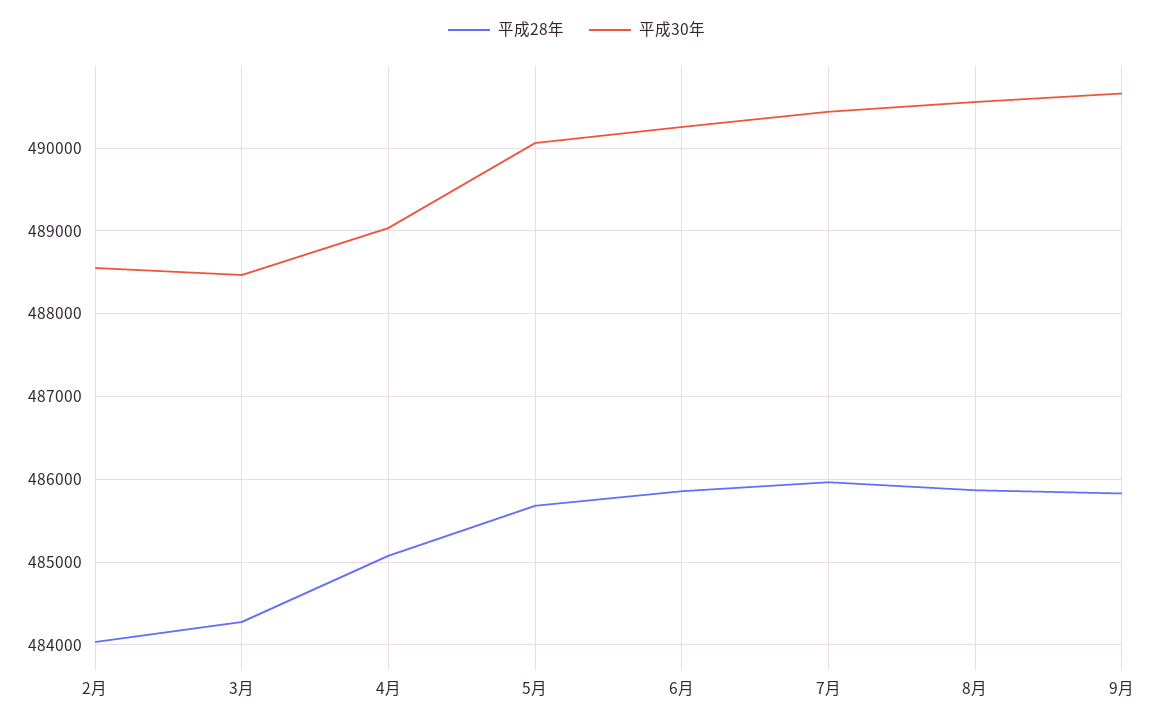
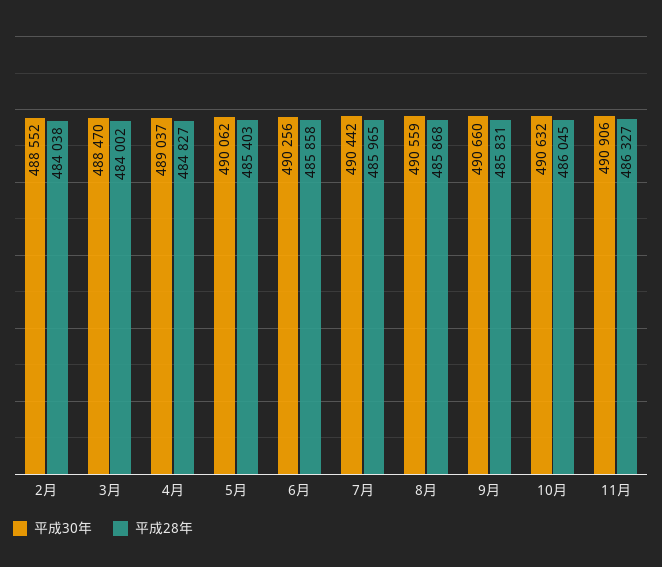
平成28年, 3月: 484300 -> 484002
平成28年, 4月: 485100 -> 484827
平成28年, 5月: 485700 -> 485403
平成30年, 10月: none -> 490632
平成28年, 10月: none -> 486045
平成30年, 11月: none -> 490906
平成28年, 11月: none -> 486327

